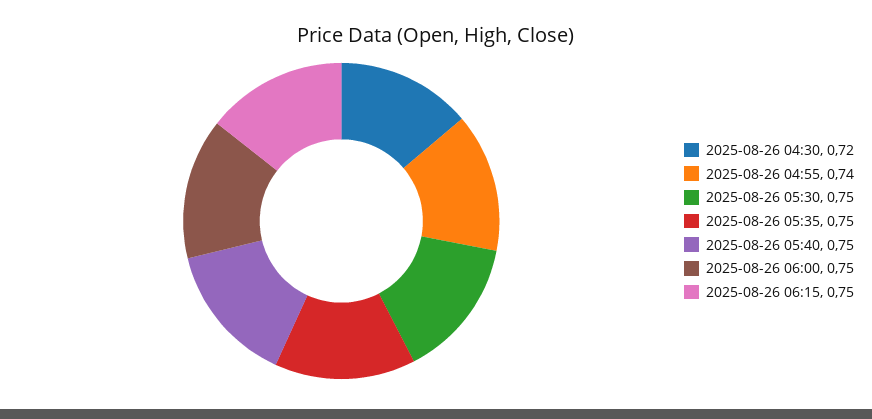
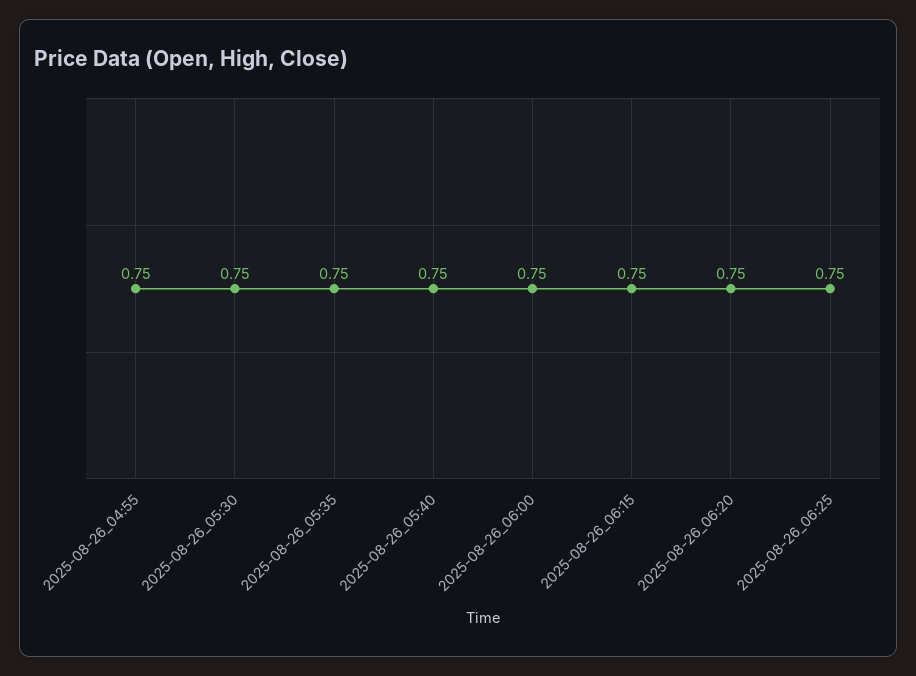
2025-08-26 04:30: 0.72 -> none
2025-08-26 04:55: 0.74 -> 0.75
2025-08-26_06:20: none -> 0.75
2025-08-26_06:25: none -> 0.75

